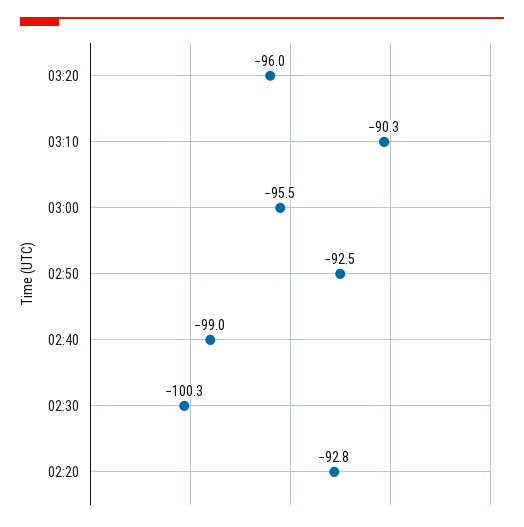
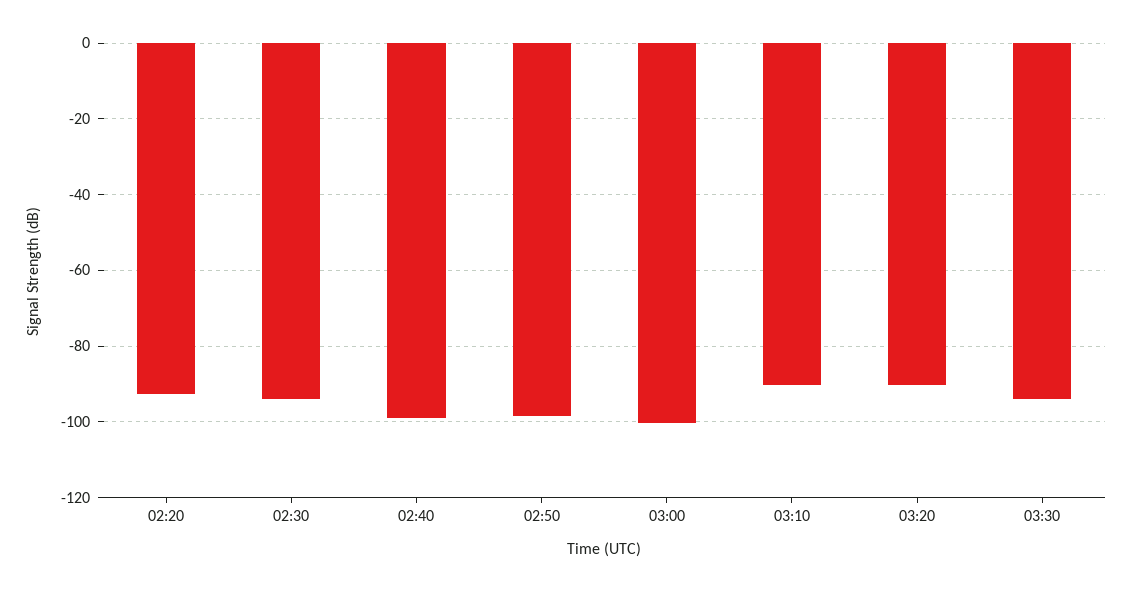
03:20: -96 -> -90
03:00: -95.5 -> -100
02:50: -92.5 -> -98
02:30: -100.3 -> -94
03:30: none -> -94

